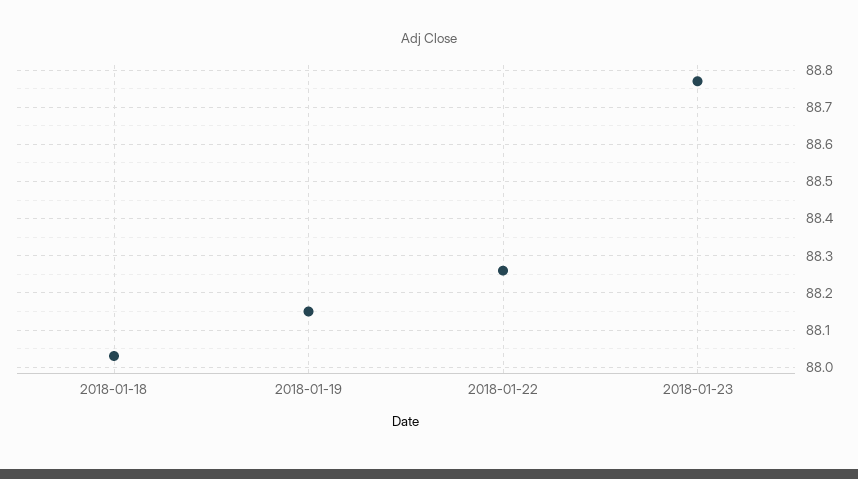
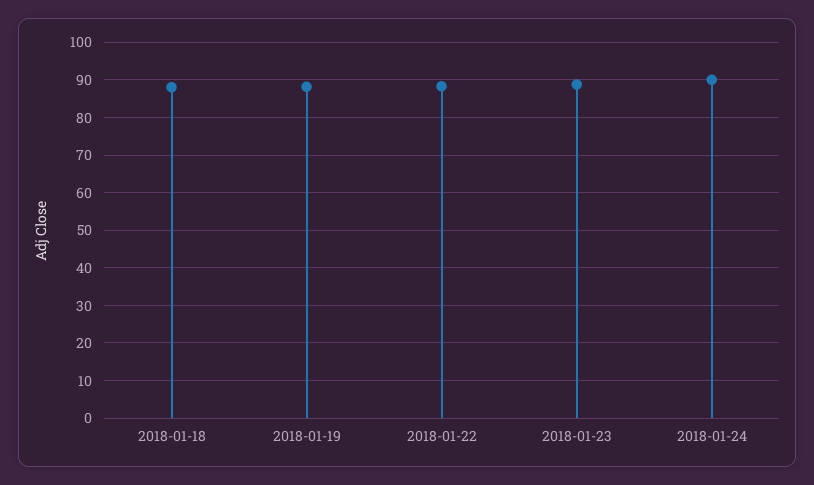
2018-01-24: none -> 90

